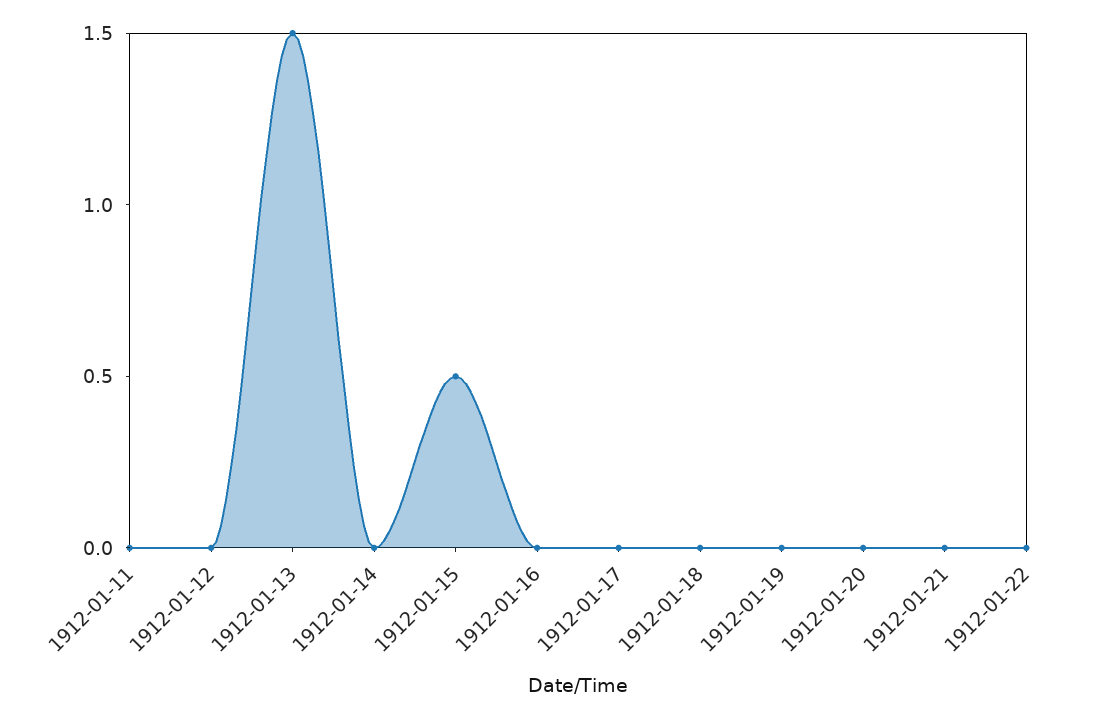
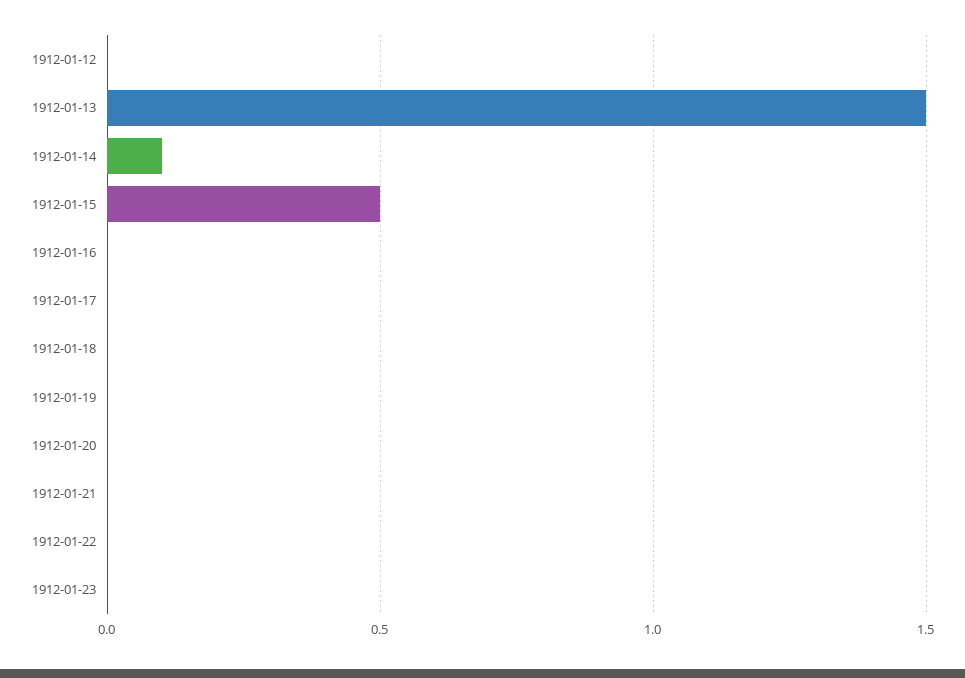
1912-01-11: 0 -> none
1912-01-14: 0 -> 0.1
1912-01-23: none -> 0

